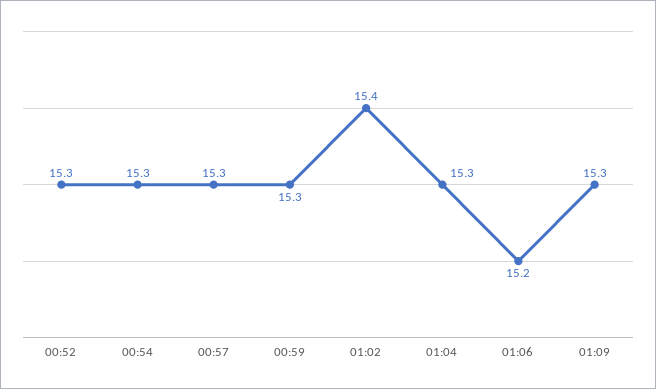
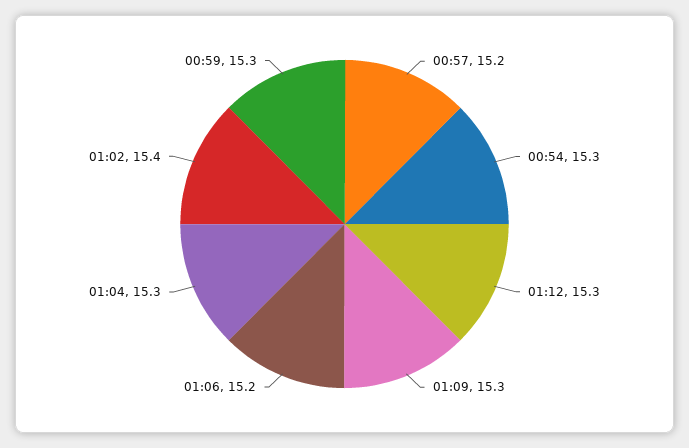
00:52: 15.3 -> none
00:57: 15.3 -> 15.2
01:12: none -> 15.3

